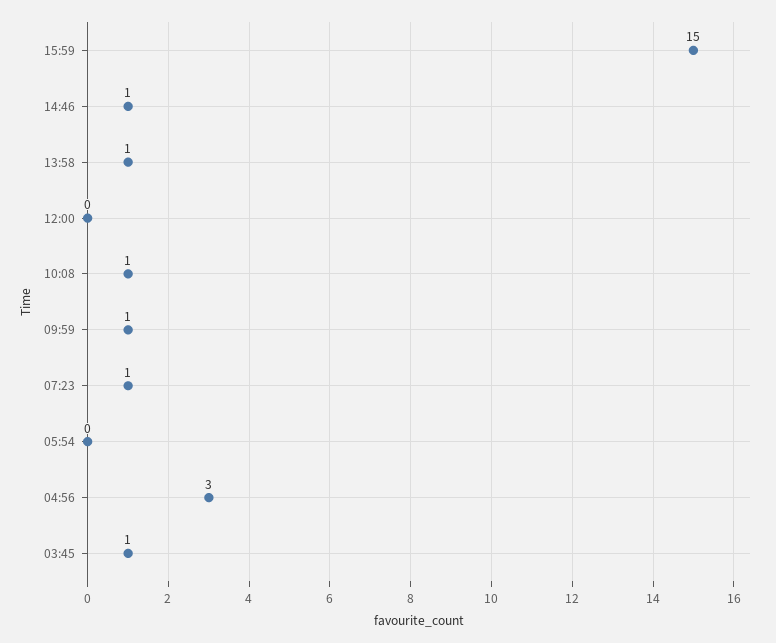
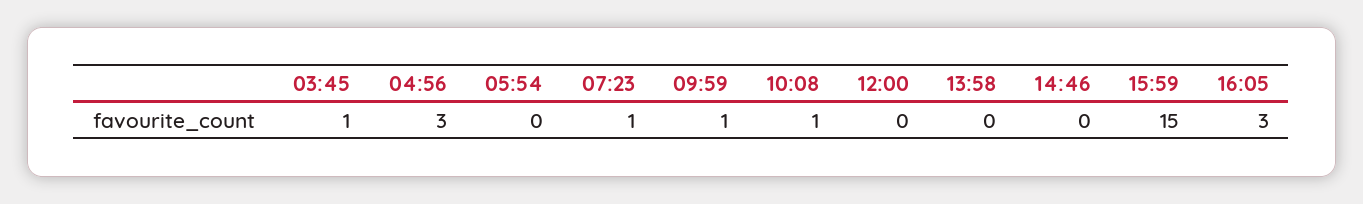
14:46: 1 -> 0
13:58: 1 -> 0
16:05: none -> 3

